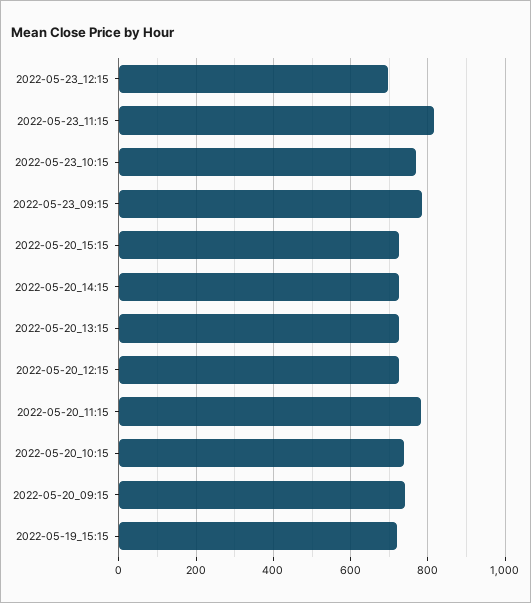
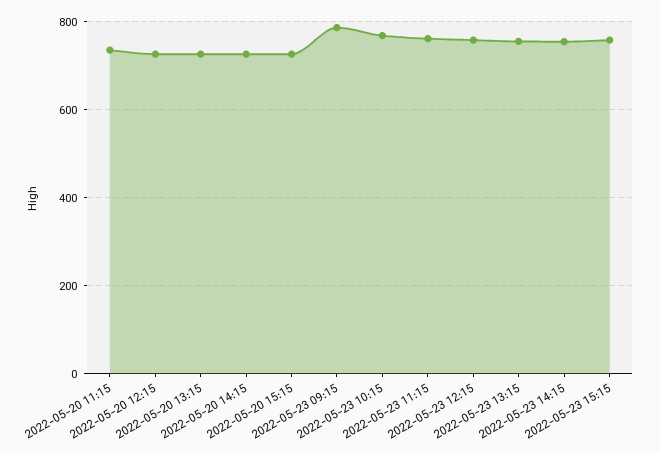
2022-05-23_12:15: 700 -> 760
2022-05-23_11:15: 820 -> 760
2022-05-20_11:15: 780 -> 740
2022-05-20_10:15: 740 -> none
2022-05-20_09:15: 740 -> none
2022-05-19_15:15: 720 -> none
2022-05-23 13:15: none -> 760
2022-05-23 14:15: none -> 760
2022-05-23 15:15: none -> 760

